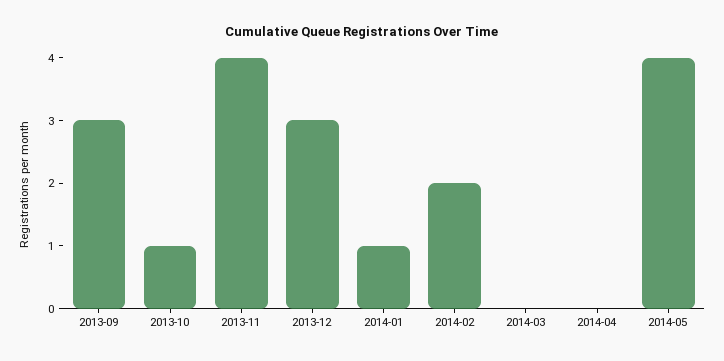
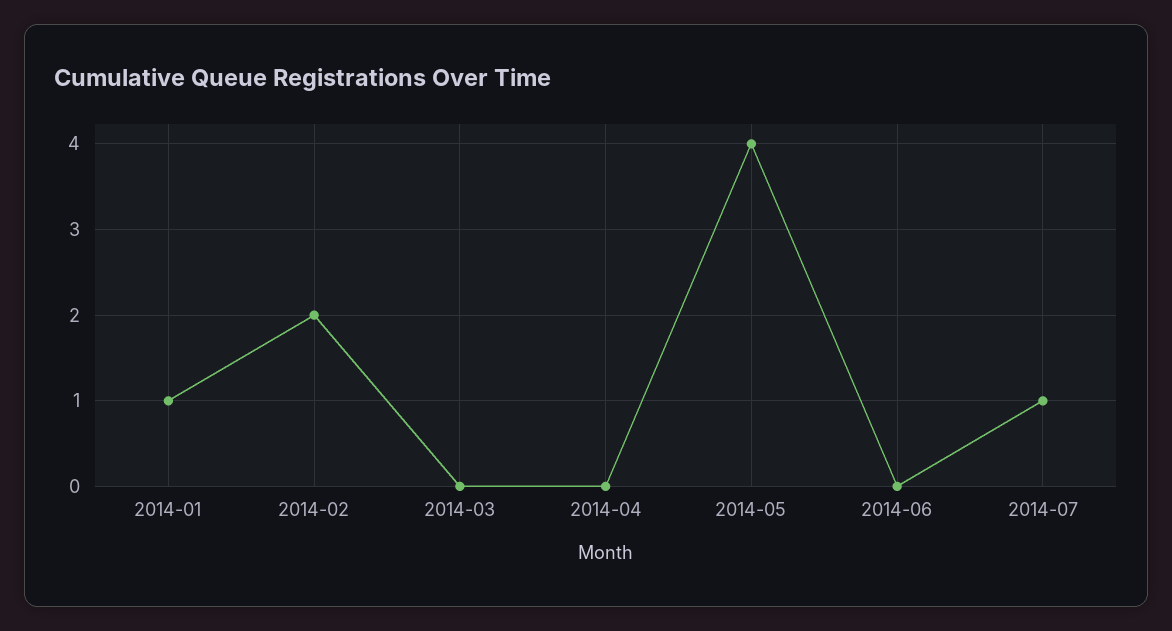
2013-09: 3 -> none
2013-10: 1 -> none
2013-11: 4 -> none
2013-12: 3 -> none
2014-06: none -> 0
2014-07: none -> 1

